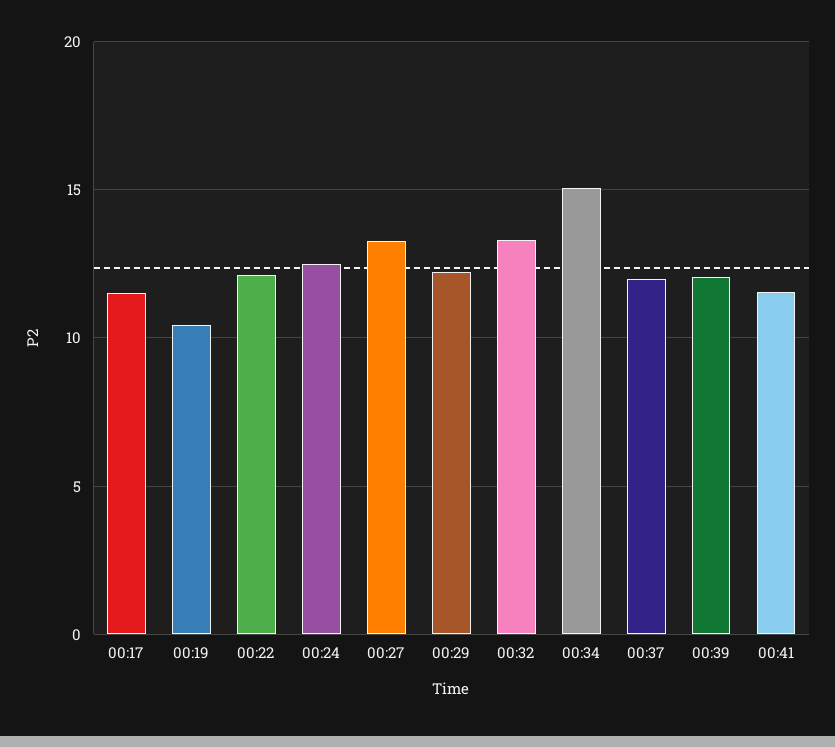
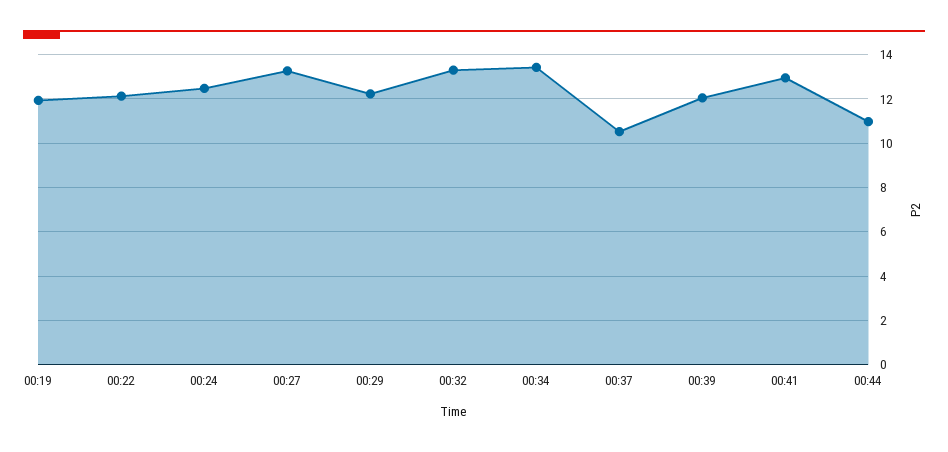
00:17: 11.5 -> none
00:19: 10.5 -> 12
00:34: 15 -> 13.5
00:37: 12 -> 10.5
00:41: 11.5 -> 13
00:44: none -> 11

